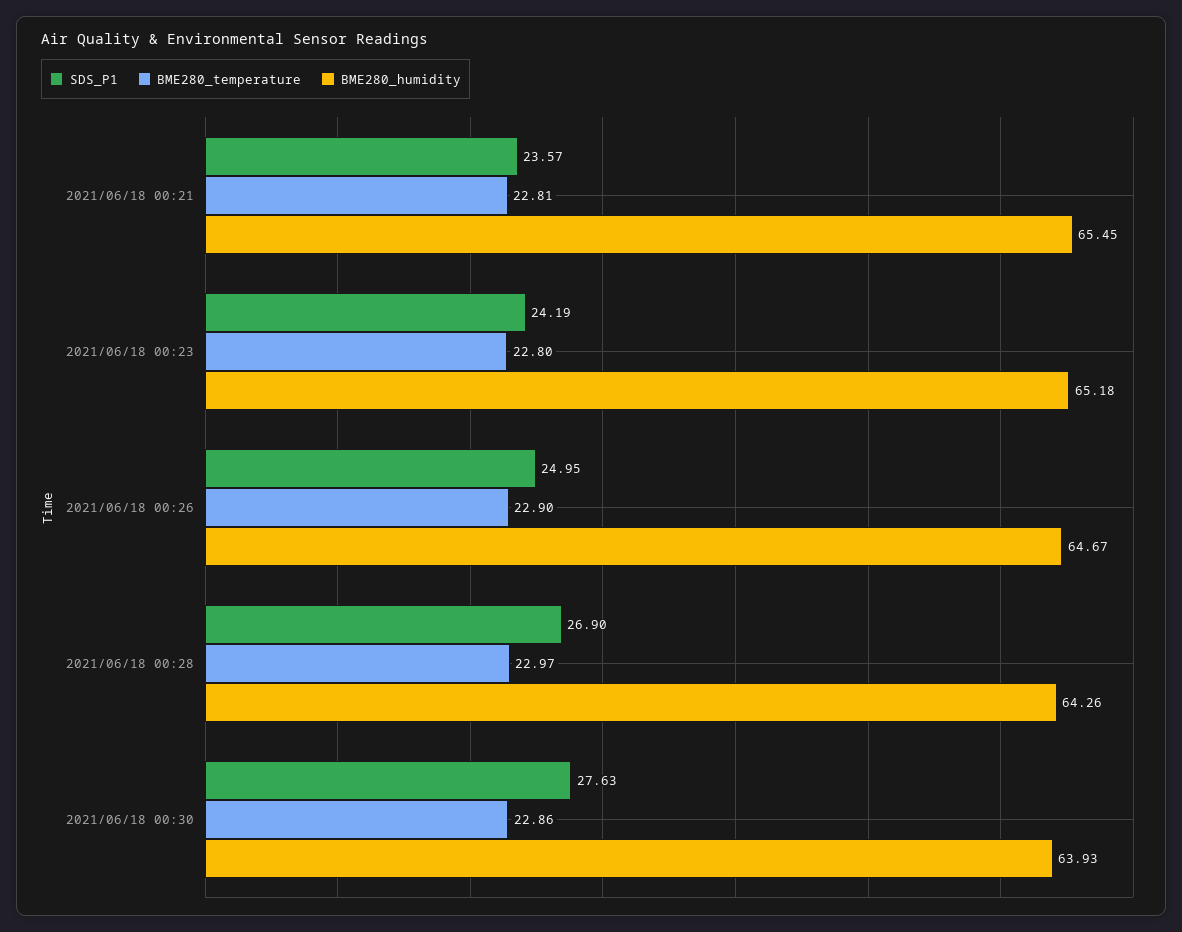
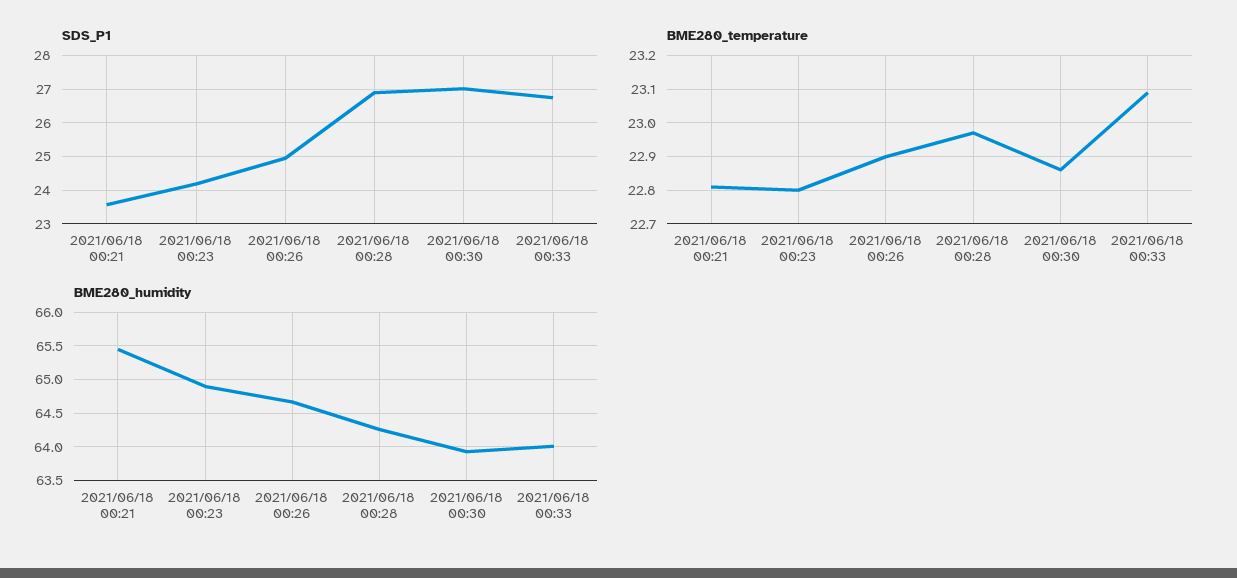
BME280_humidity, 2021/06/18 00:23: 65.18 -> 64.9
SDS_P1, 2021/06/18 00:30: 27.63 -> 27
SDS_P1, 2021/06/18 00:33: none -> 26.8
BME280_temperature, 2021/06/18 00:33: none -> 23.1
BME280_humidity, 2021/06/18 00:33: none -> 64

